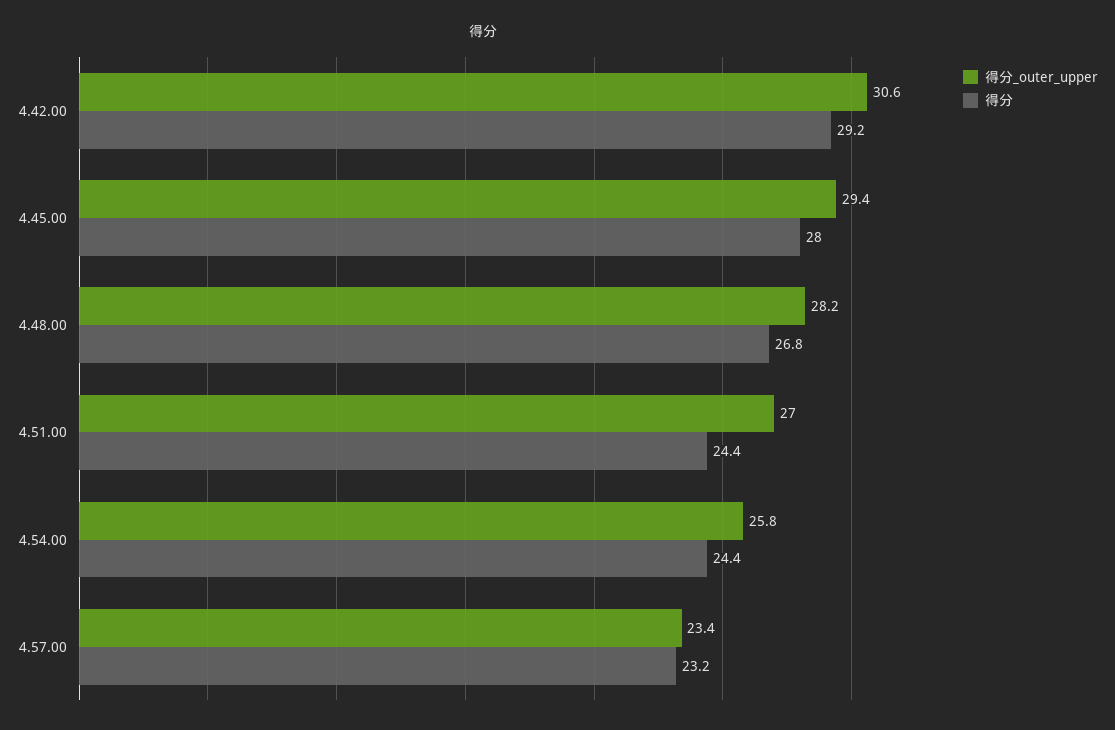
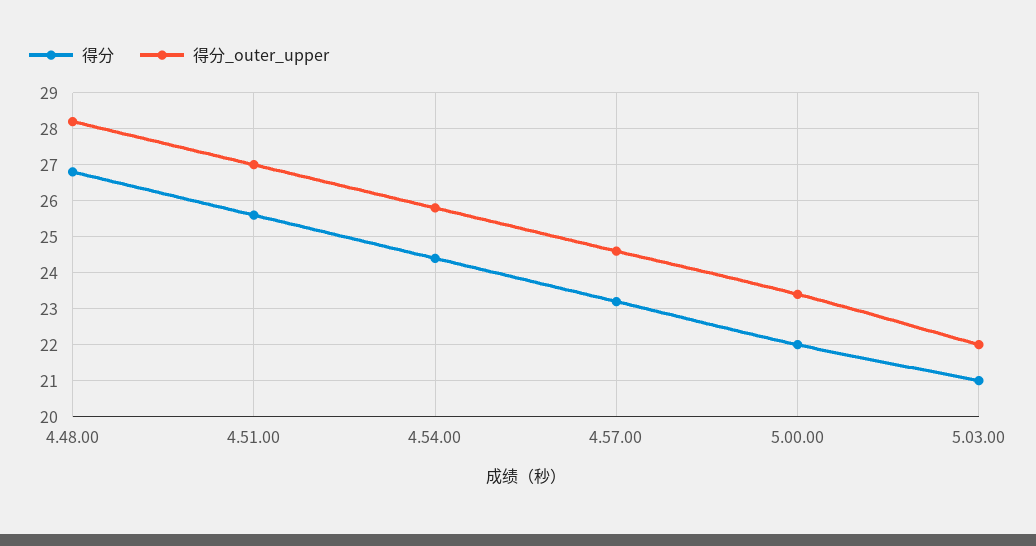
得分_outer_upper, 4.42.00: 30.6 -> none
得分, 4.42.00: 29.2 -> none
得分_outer_upper, 4.45.00: 29.4 -> none
得分, 4.45.00: 28 -> none
得分, 4.51.00: 24.4 -> 25.5
得分_outer_upper, 4.57.00: 23.4 -> 24.5
得分, 5.00.00: none -> 22
得分_outer_upper, 5.00.00: none -> 23.5
得分, 5.03.00: none -> 21
得分_outer_upper, 5.03.00: none -> 22

